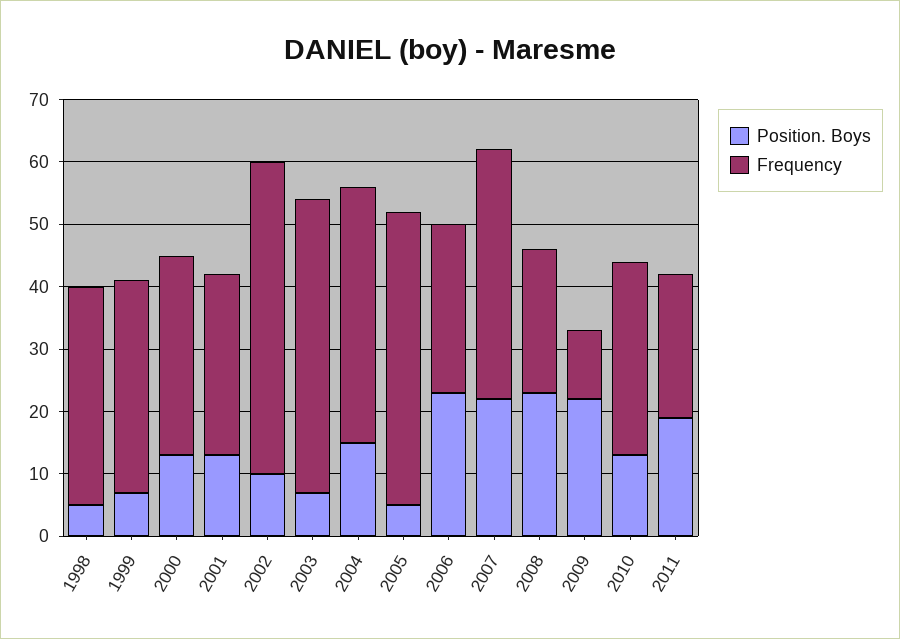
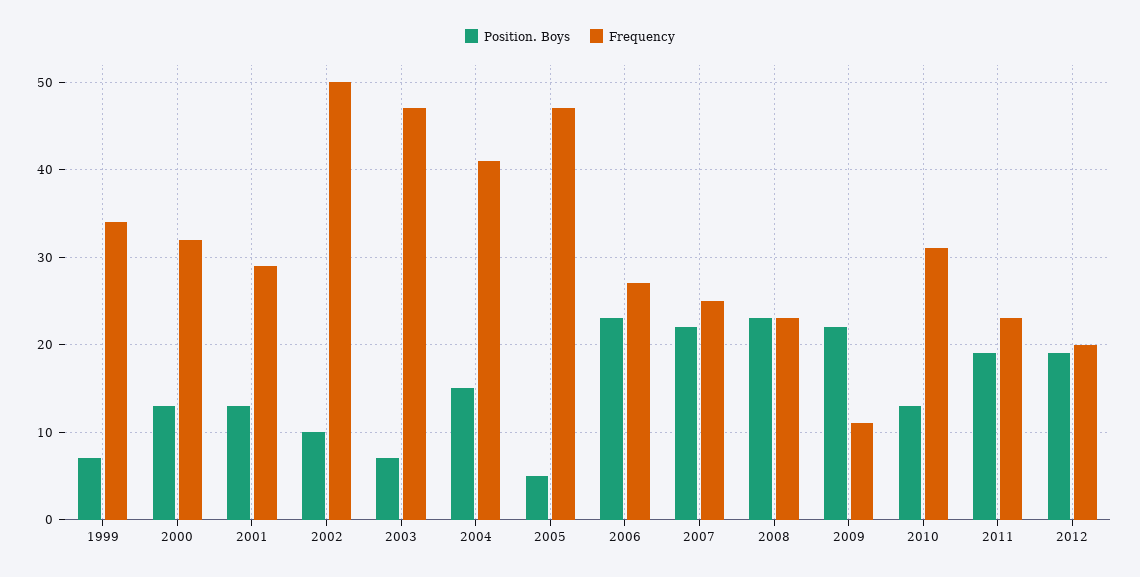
Position. Boys, 1998: 5 -> none
Frequency, 1998: 35 -> none
Frequency, 2007: 40 -> 25
Position. Boys, 2012: none -> 19
Frequency, 2012: none -> 20

